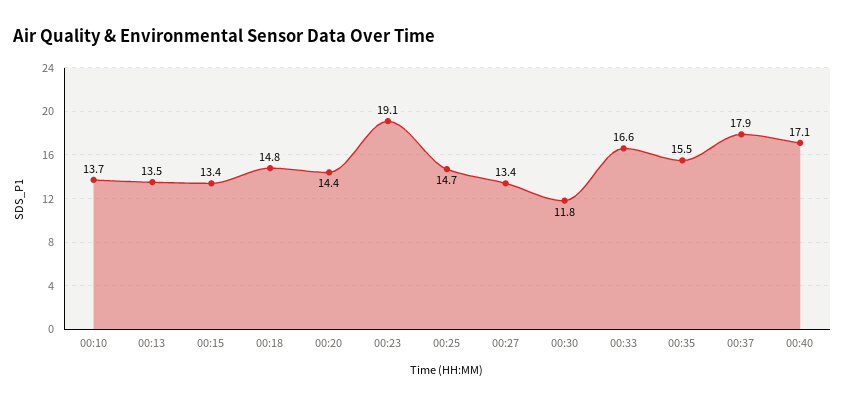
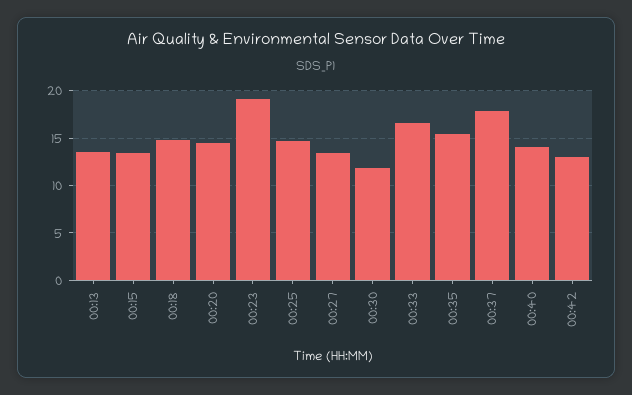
00:10: 13.7 -> none
00:40: 17.1 -> 14
00:42: none -> 13

